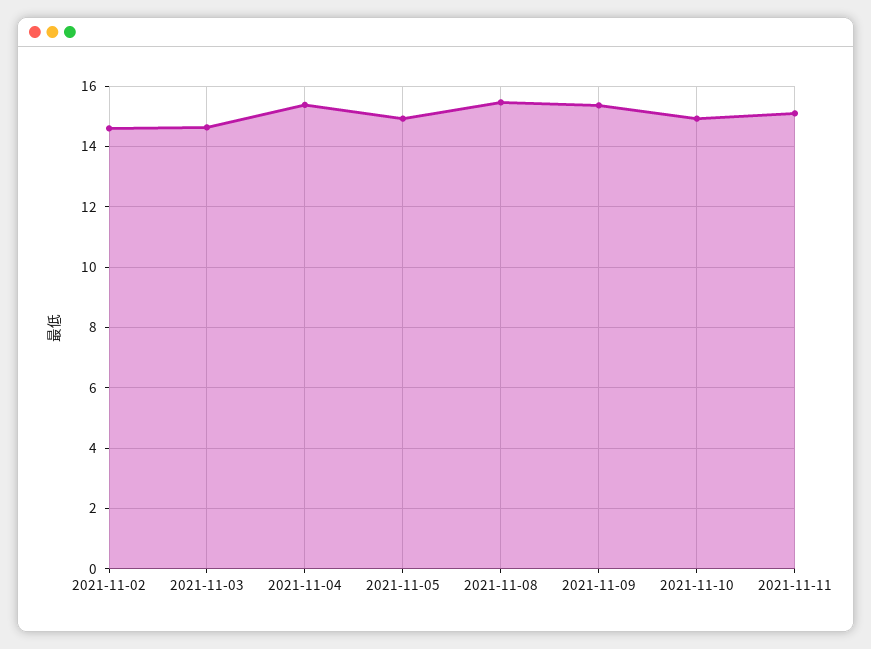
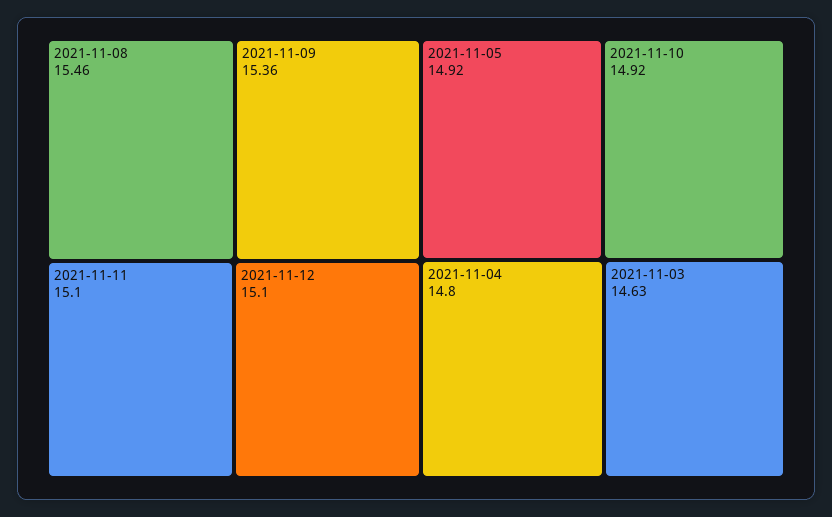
2021-11-02: 14.6 -> none
2021-11-04: 15.4 -> 14.8
2021-11-12: none -> 15.1

